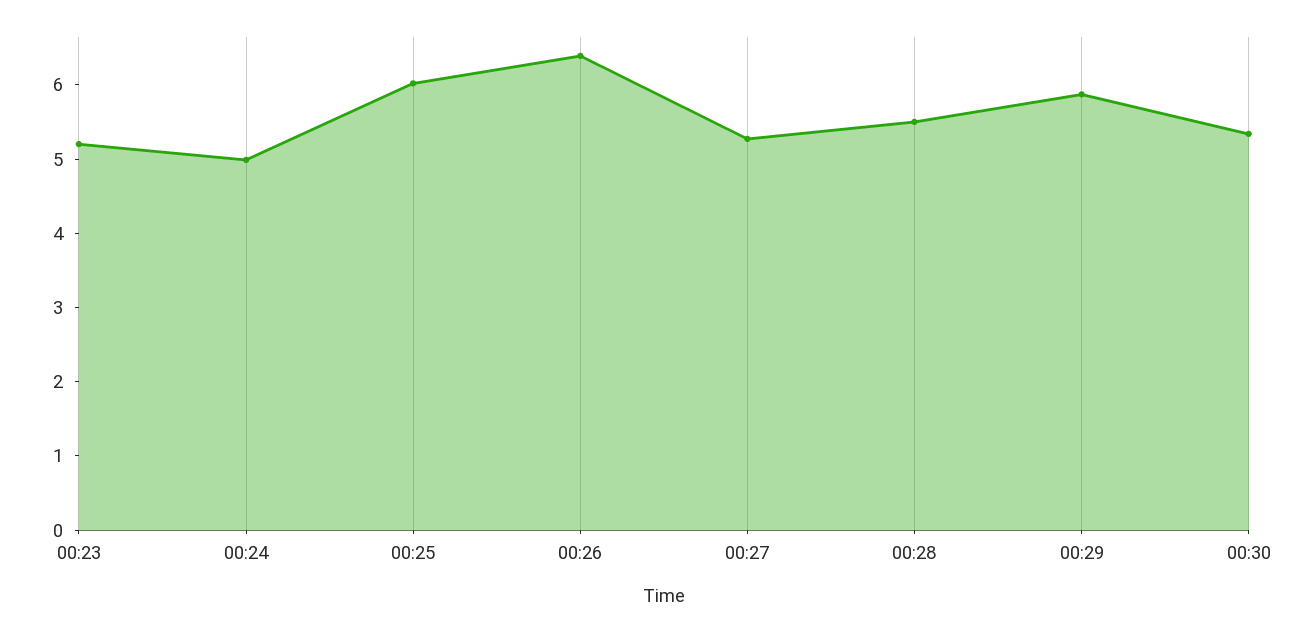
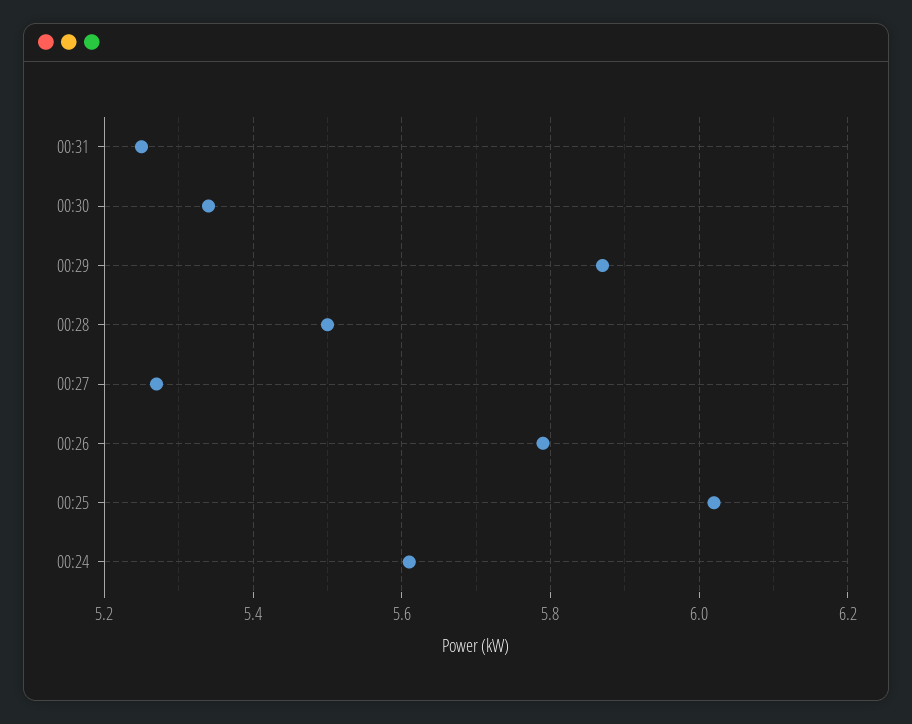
00:23: 5.2 -> none
00:24: 5 -> 5.6
00:26: 6.4 -> 5.8
00:31: none -> 5.25

